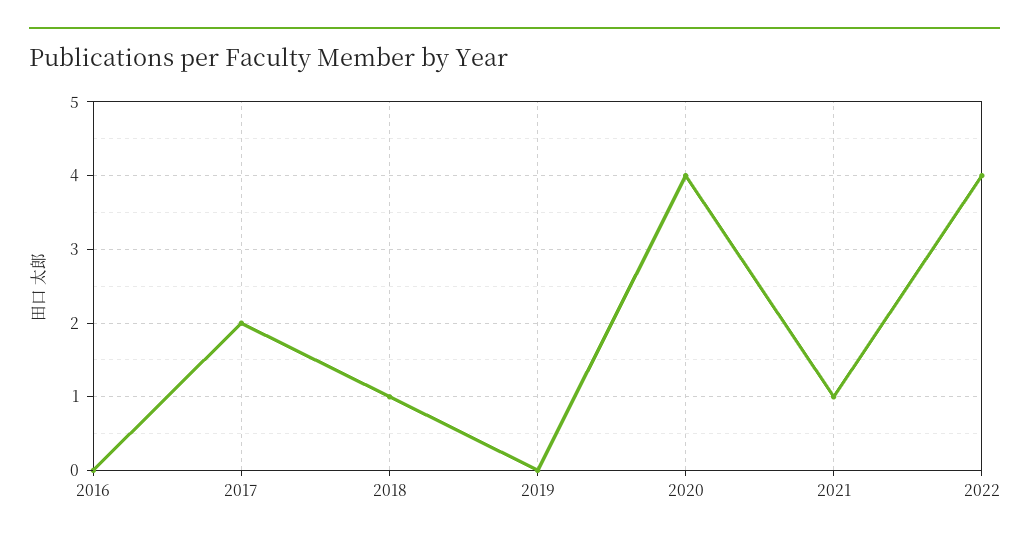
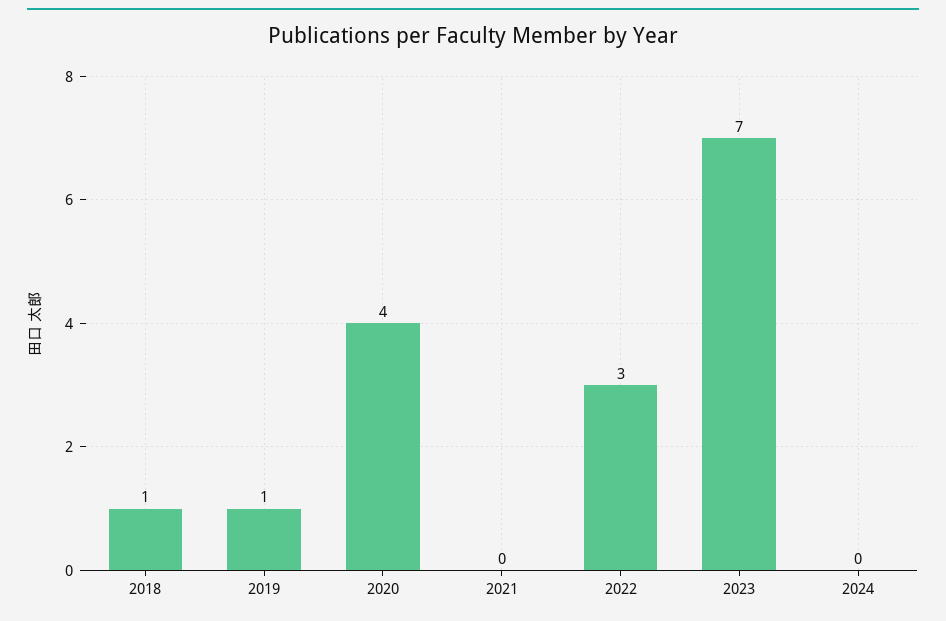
2016: 0 -> none
2017: 2 -> none
2019: 0 -> 1
2021: 1 -> 0
2022: 4 -> 3
2023: none -> 7
2024: none -> 0

